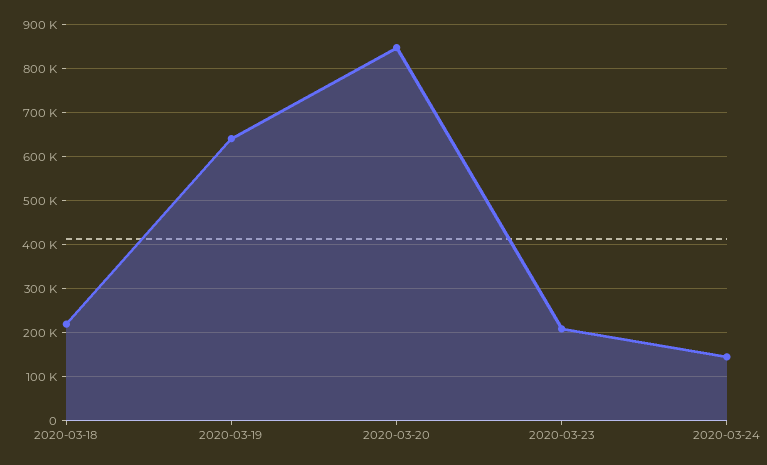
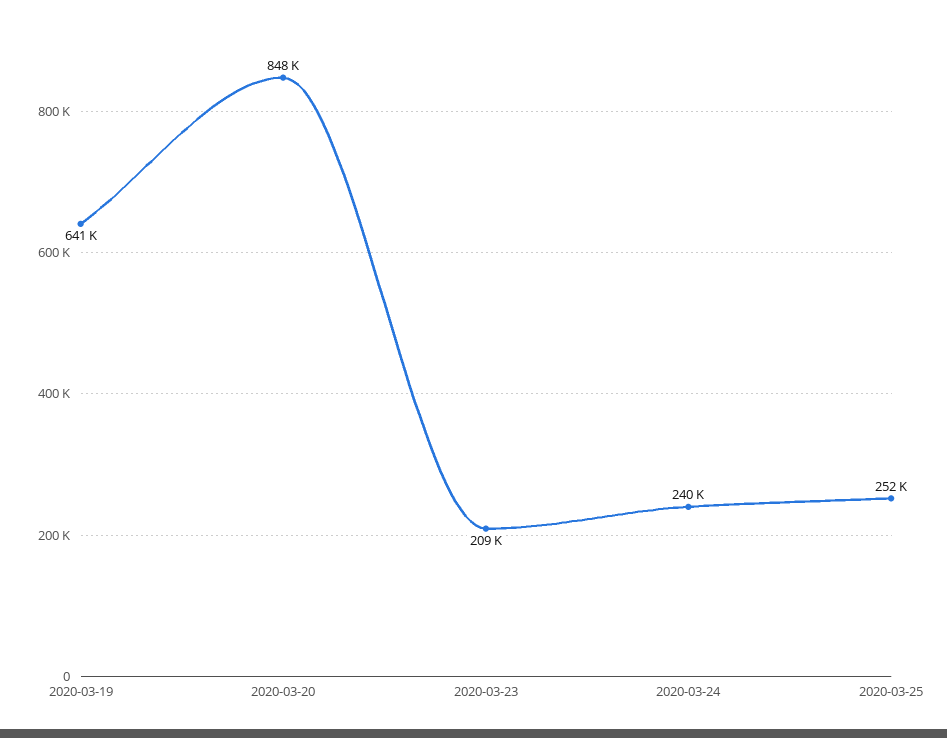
2020-03-18: 220000 -> none
2020-03-24: 140000 -> 240000
2020-03-25: none -> 252000

